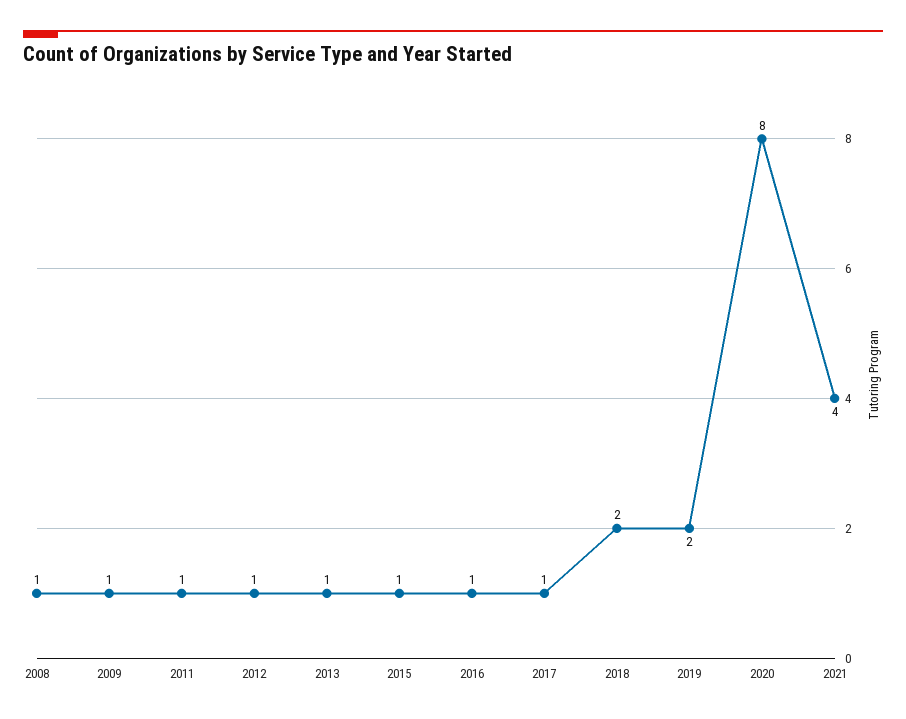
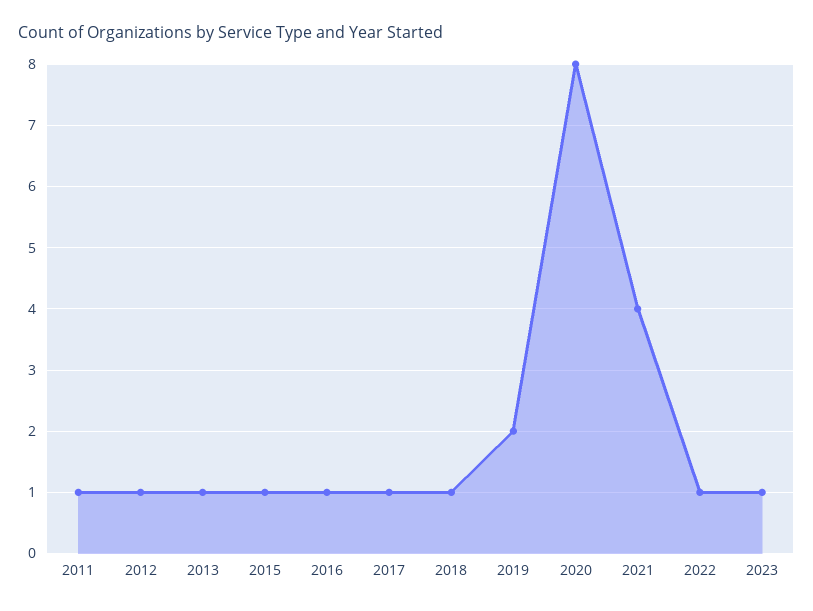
2008: 1 -> none
2009: 1 -> none
2018: 2 -> 1
2022: none -> 1
2023: none -> 1

